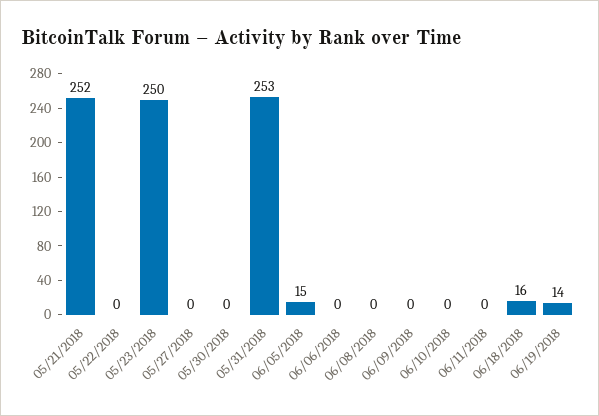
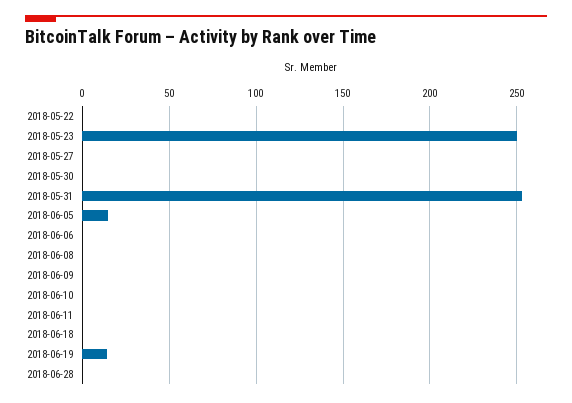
05/21/2018: 252 -> none
06/18/2018: 16 -> 0
2018-06-28: none -> 0

